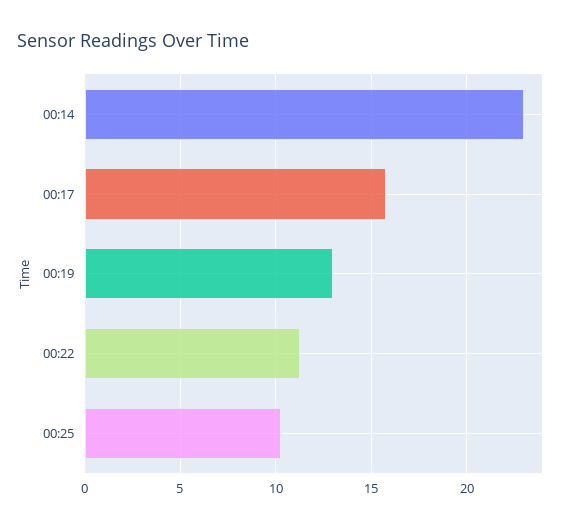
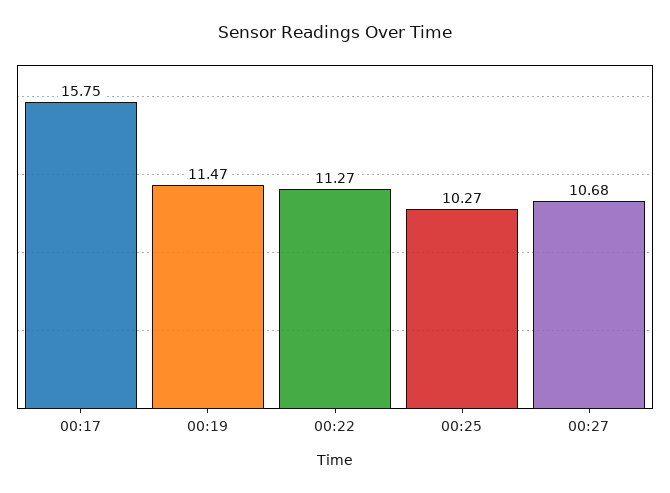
00:14: 23 -> none
00:19: 13 -> 11.47
00:27: none -> 10.68

